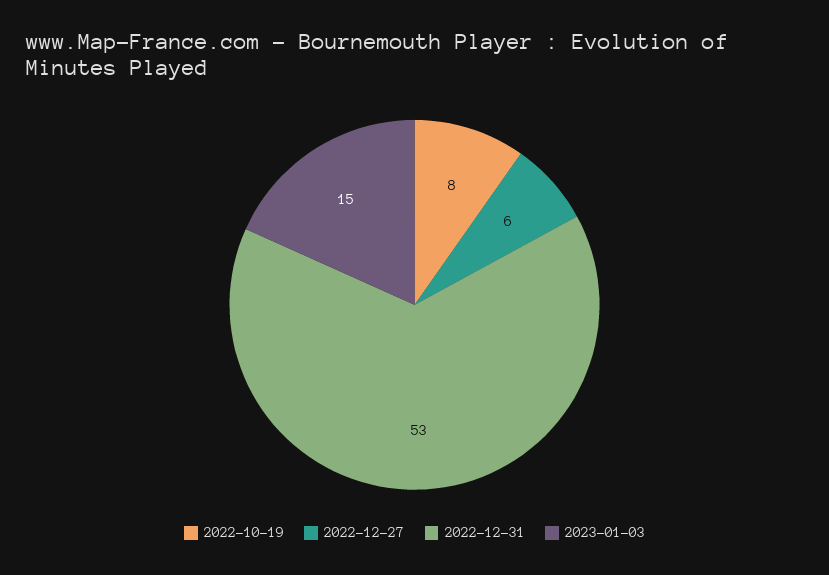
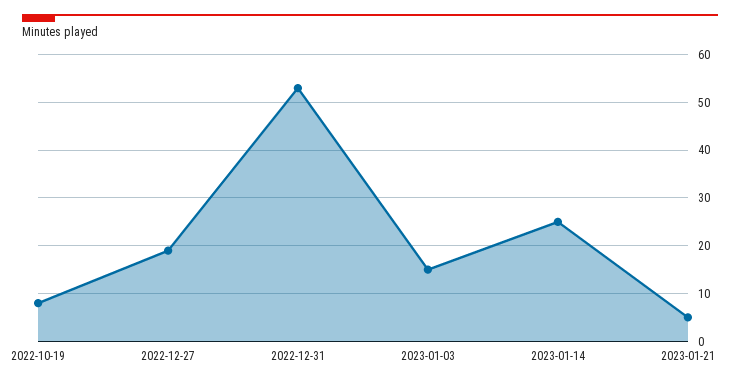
2022-12-27: 6 -> 20
2023-01-14: none -> 25
2023-01-21: none -> 5

